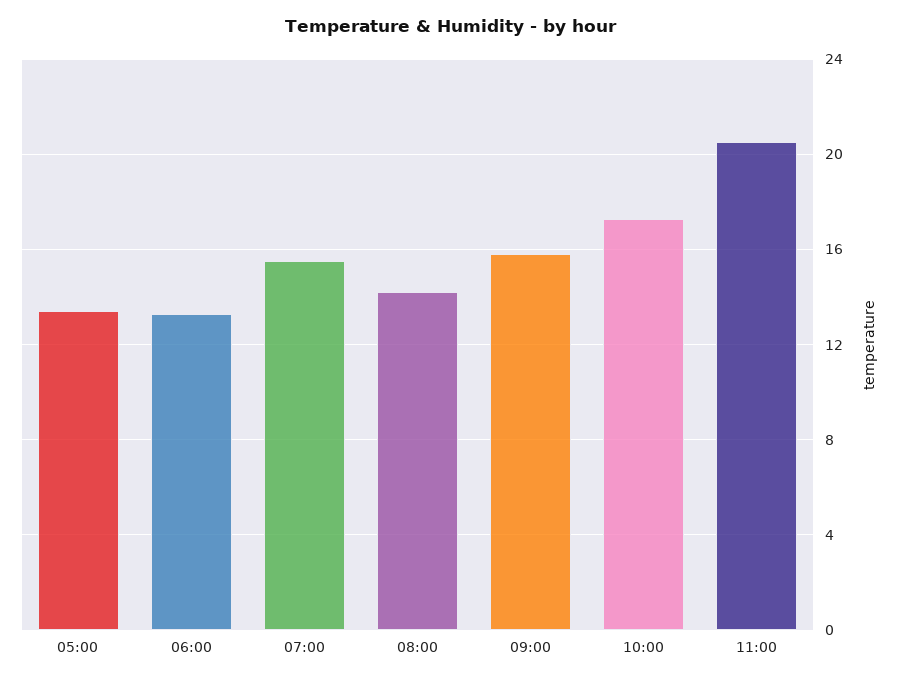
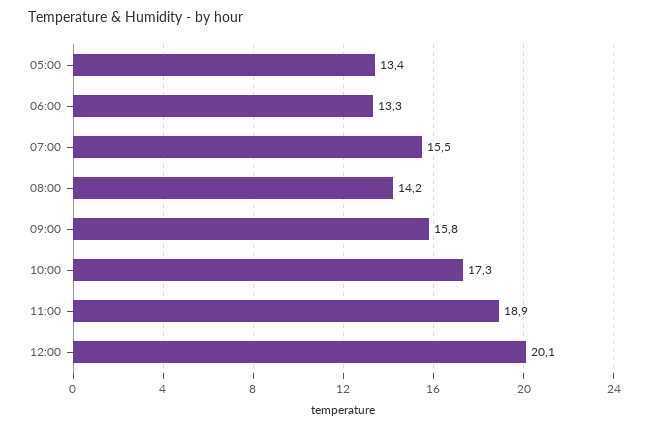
11:00: 20.5 -> 18.9
12:00: none -> 20.1

